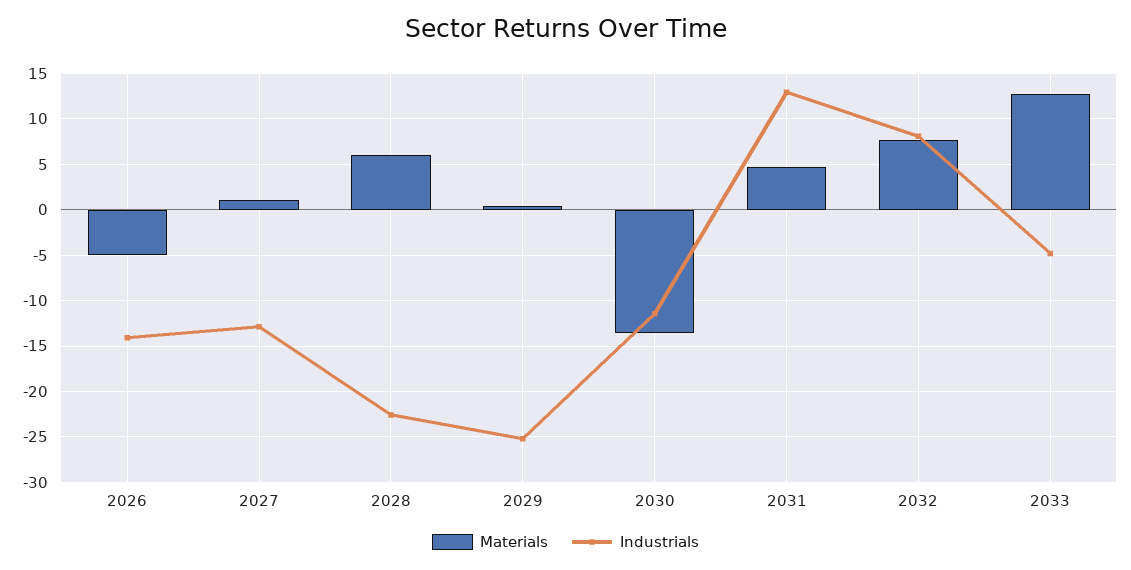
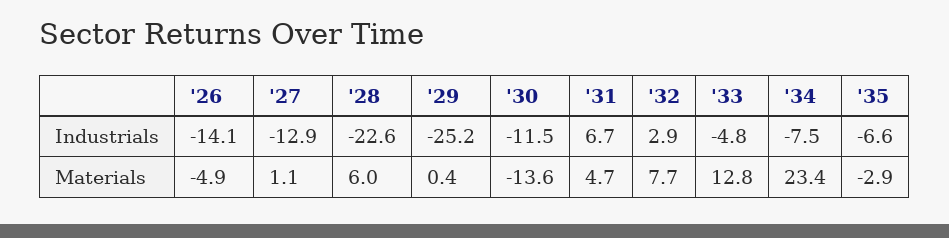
Industrials, 2031: 13 -> 6.7
Industrials, 2032: 8 -> 2.9
Industrials, '34: none -> -7.5
Industrials, '35: none -> -6.6
Materials, '34: none -> 23.4
Materials, '35: none -> -2.9

